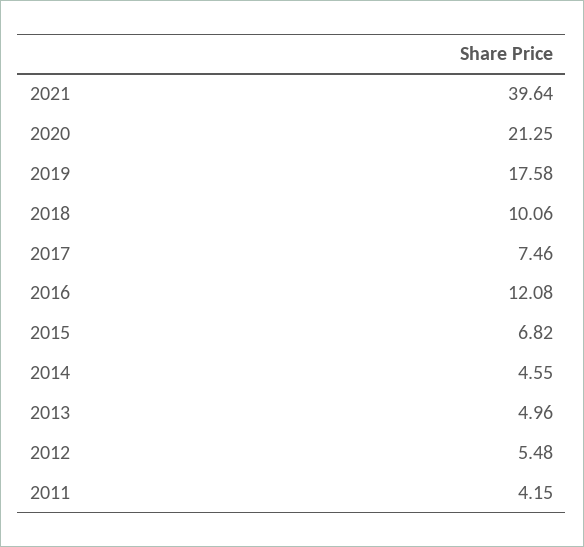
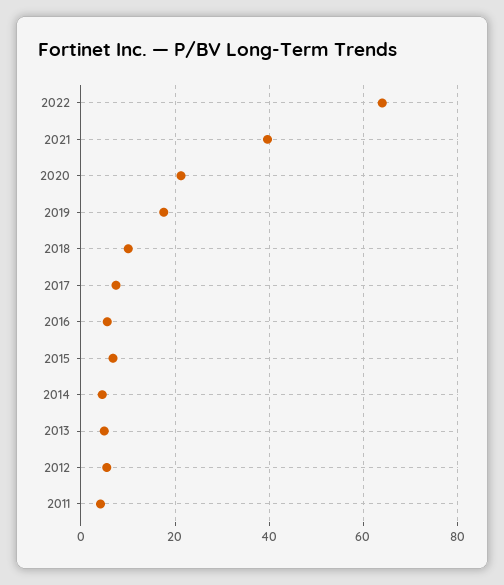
2016: 12.08 -> 6
2022: none -> 64

